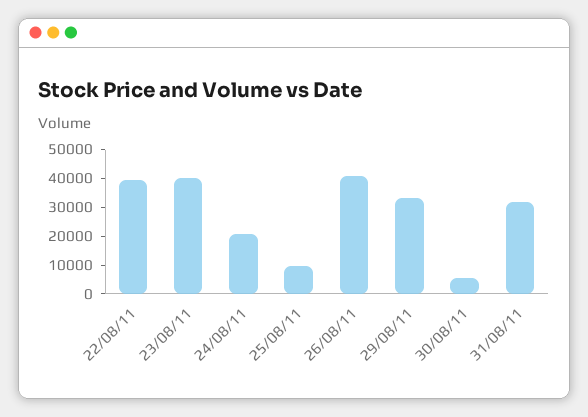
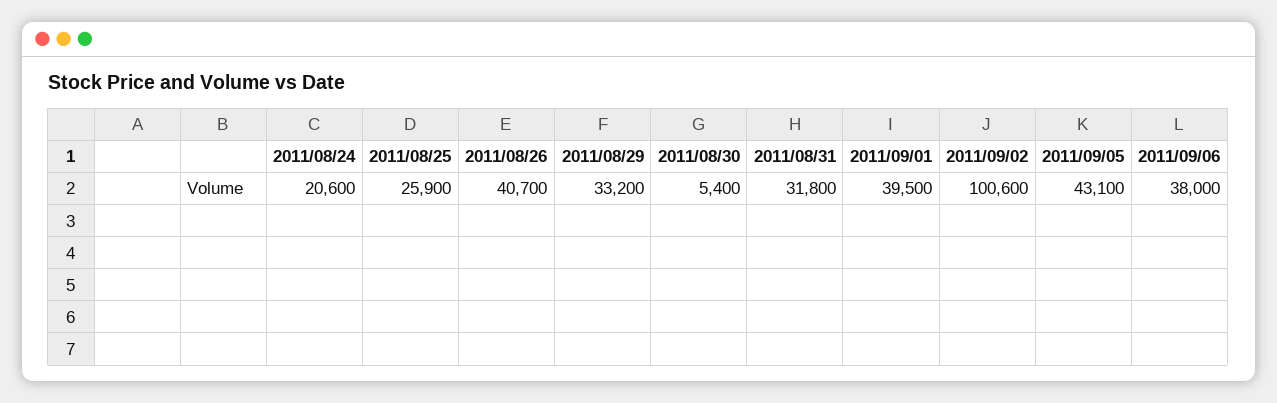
22/08/11: 40000 -> none
23/08/11: 40000 -> none
25/08/11: 10000 -> 25900
2011/09/01: none -> 39500
2011/09/02: none -> 100600
2011/09/05: none -> 43100
2011/09/06: none -> 38000

